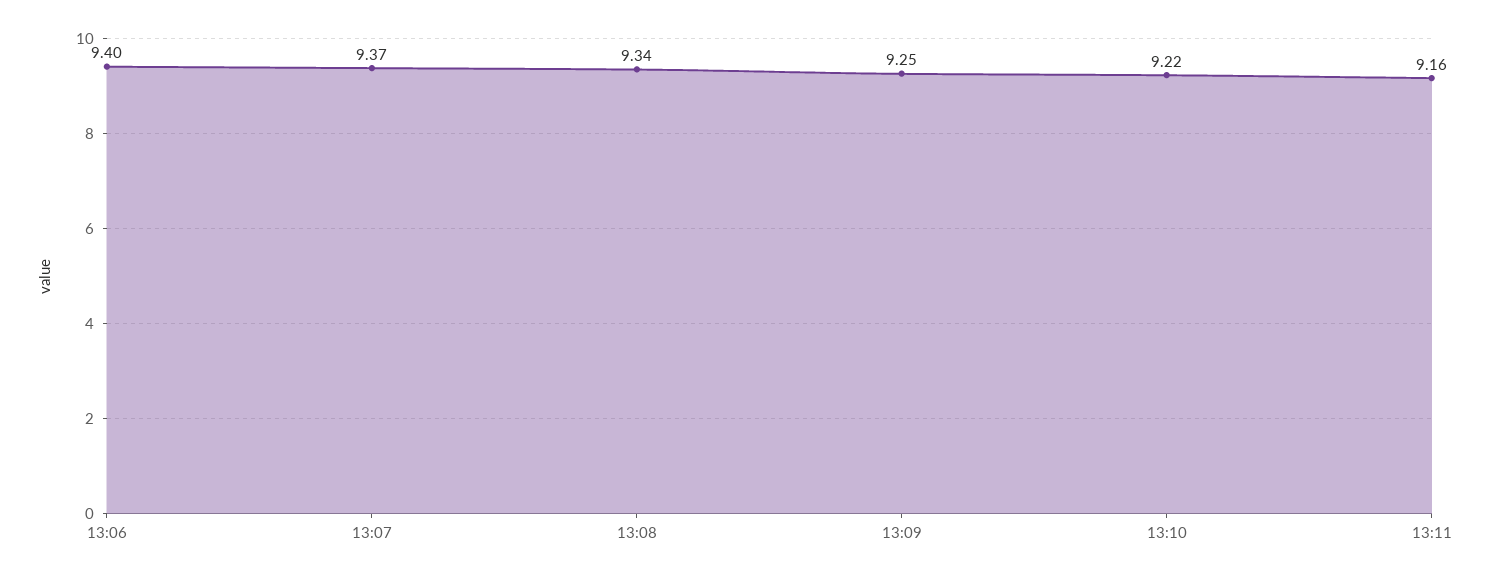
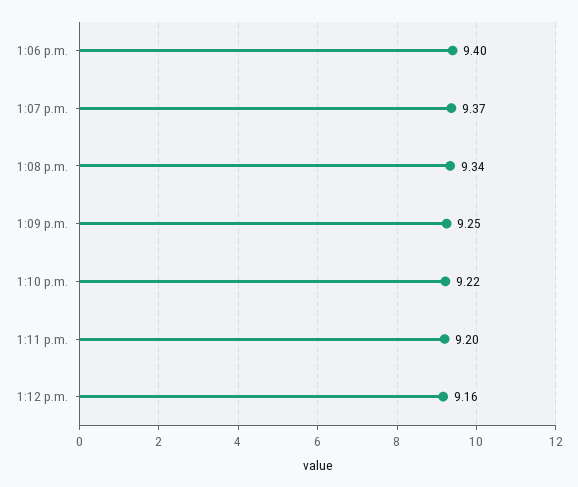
13:11: 9.16 -> 9.2
1:12 p.m.: none -> 9.16

